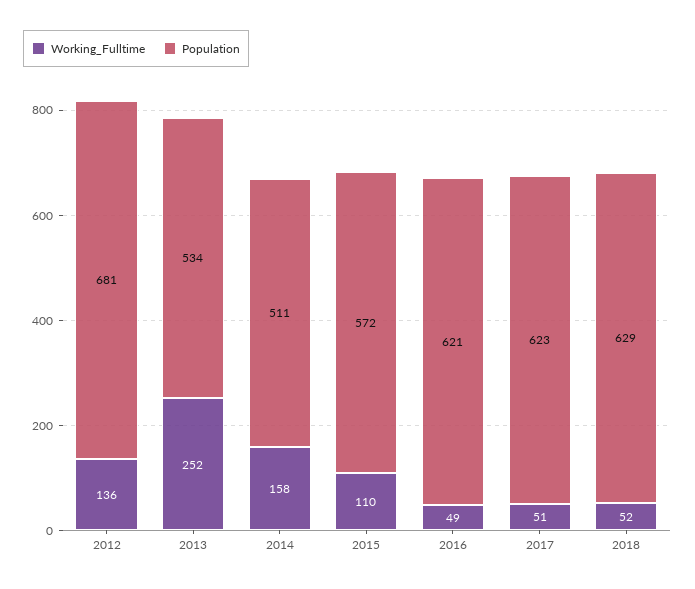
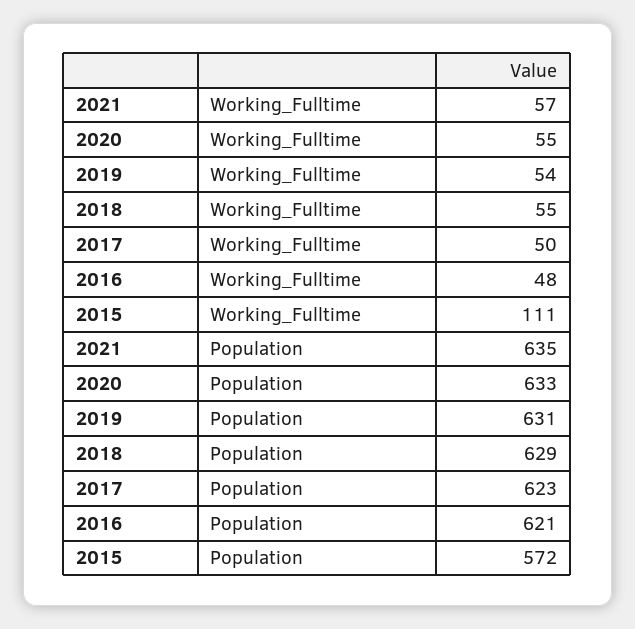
Working_Fulltime, 2012: 136 -> none
Population, 2012: 681 -> none
Working_Fulltime, 2013: 252 -> none
Population, 2013: 534 -> none
Working_Fulltime, 2014: 158 -> none
Population, 2014: 511 -> none
Working_Fulltime, 2015: 110 -> 111
Working_Fulltime, 2016: 49 -> 48
Working_Fulltime, 2017: 51 -> 50
Working_Fulltime, 2018: 52 -> 55
Working_Fulltime, 2021: none -> 57
Working_Fulltime, 2020: none -> 55
Working_Fulltime, 2019: none -> 54
Population, 2021: none -> 635
Population, 2020: none -> 633
Population, 2019: none -> 631

